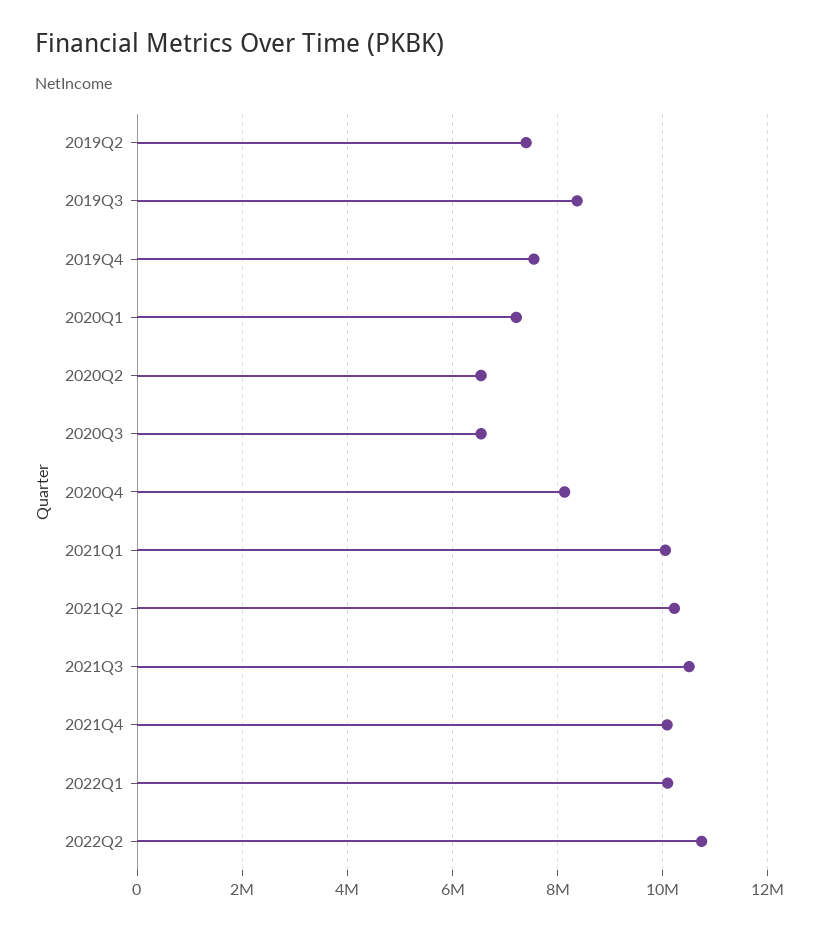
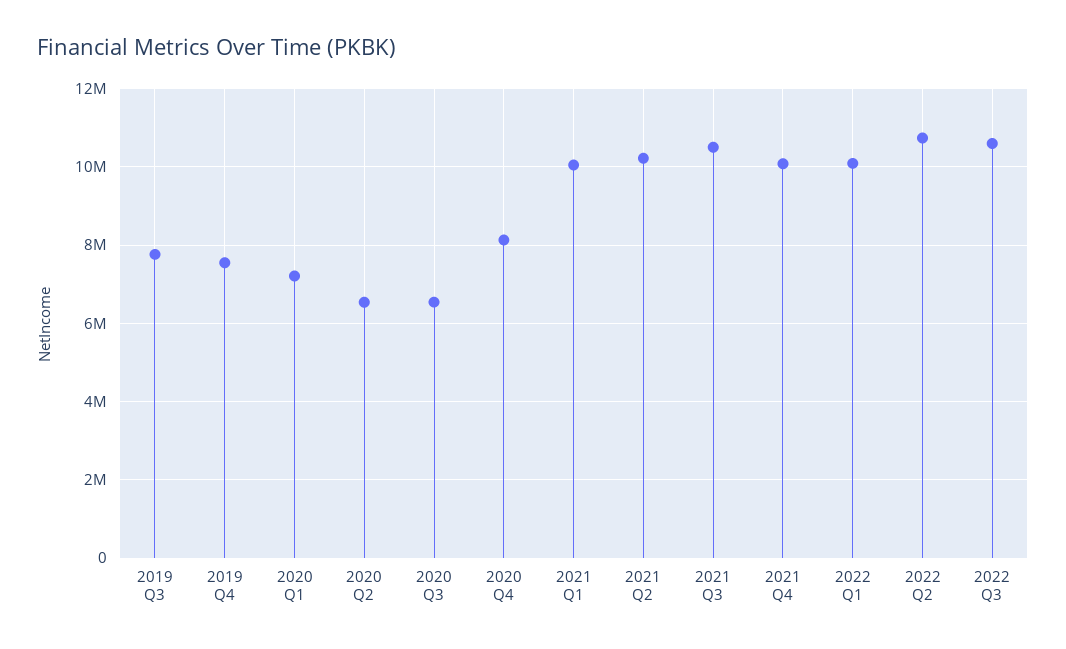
2019Q2: 7400000 -> none
2019Q3: 8400000 -> 7800000
2022 Q3: none -> 10600000

